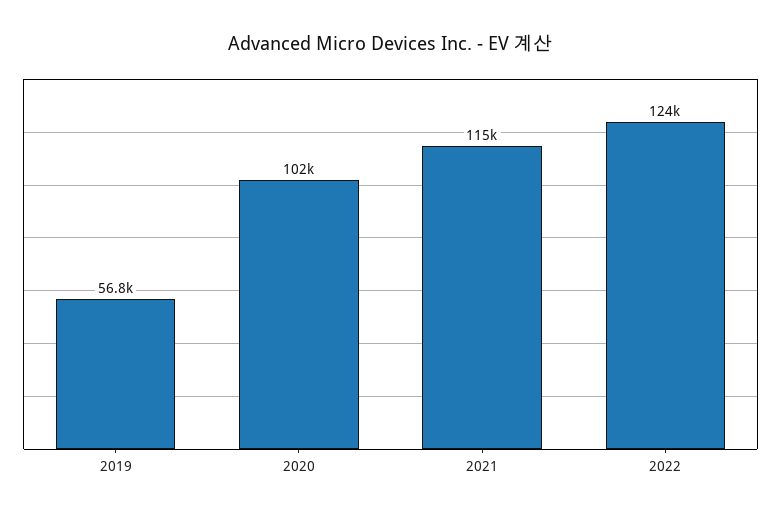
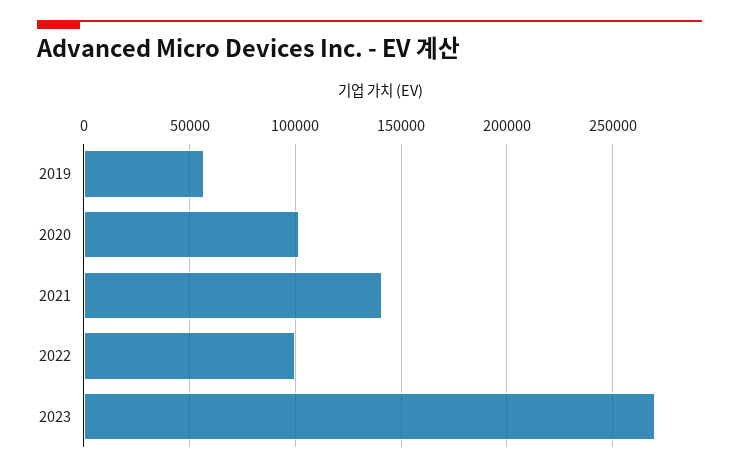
2021: 115000 -> 140000
2022: 124000 -> 100000
2023: none -> 270000

